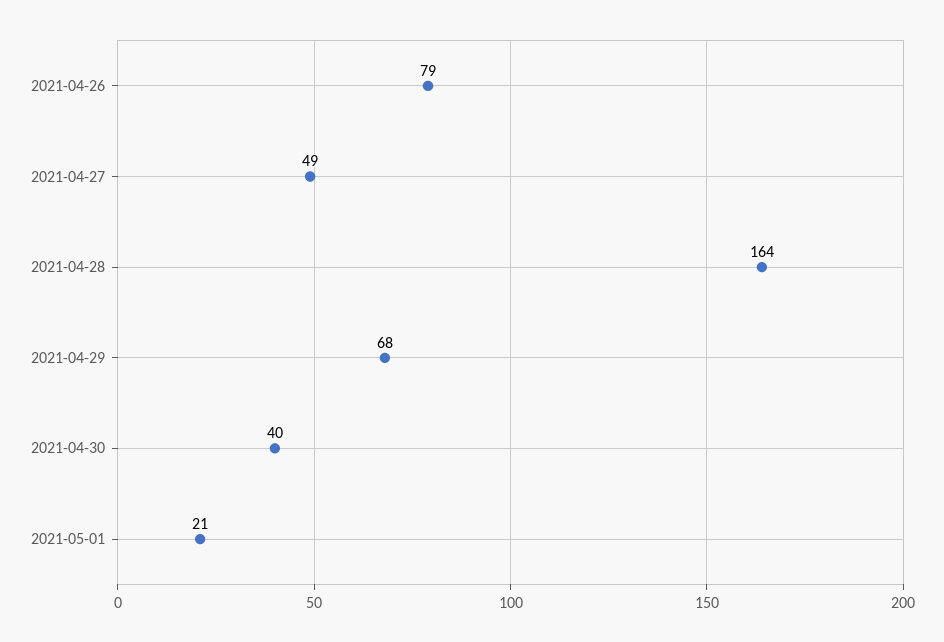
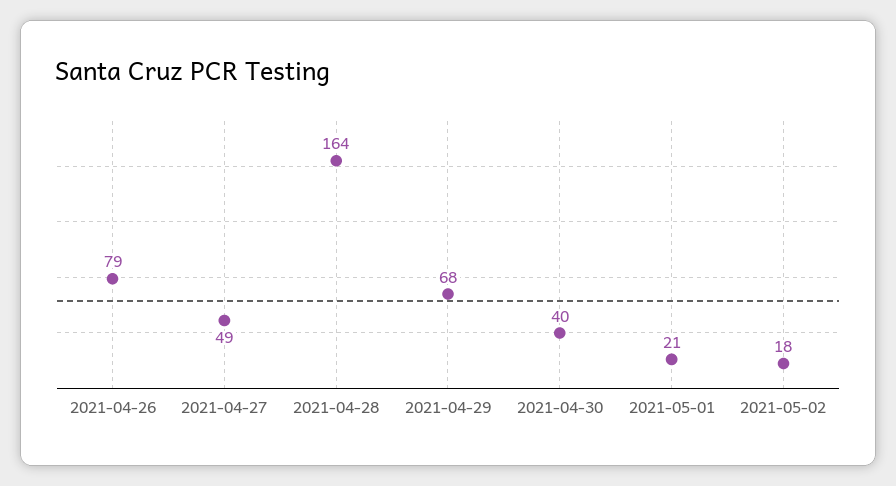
2021-05-02: none -> 18

